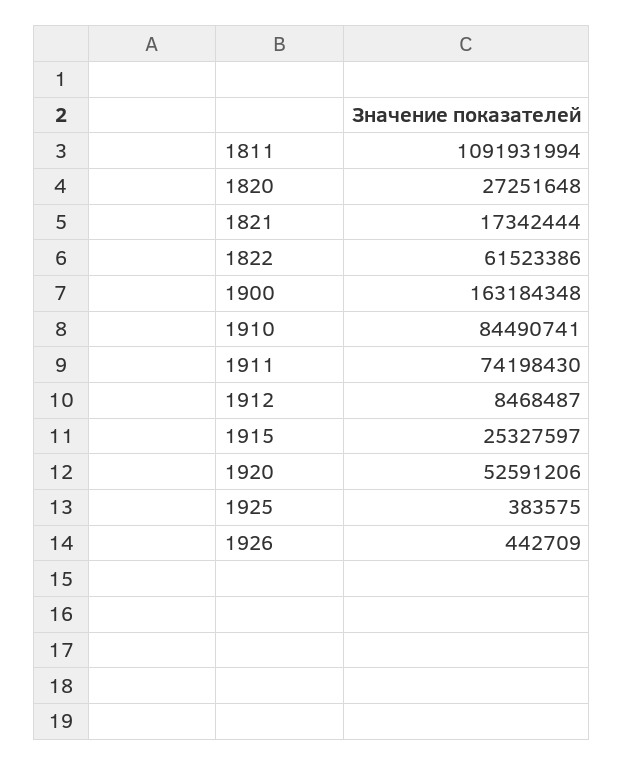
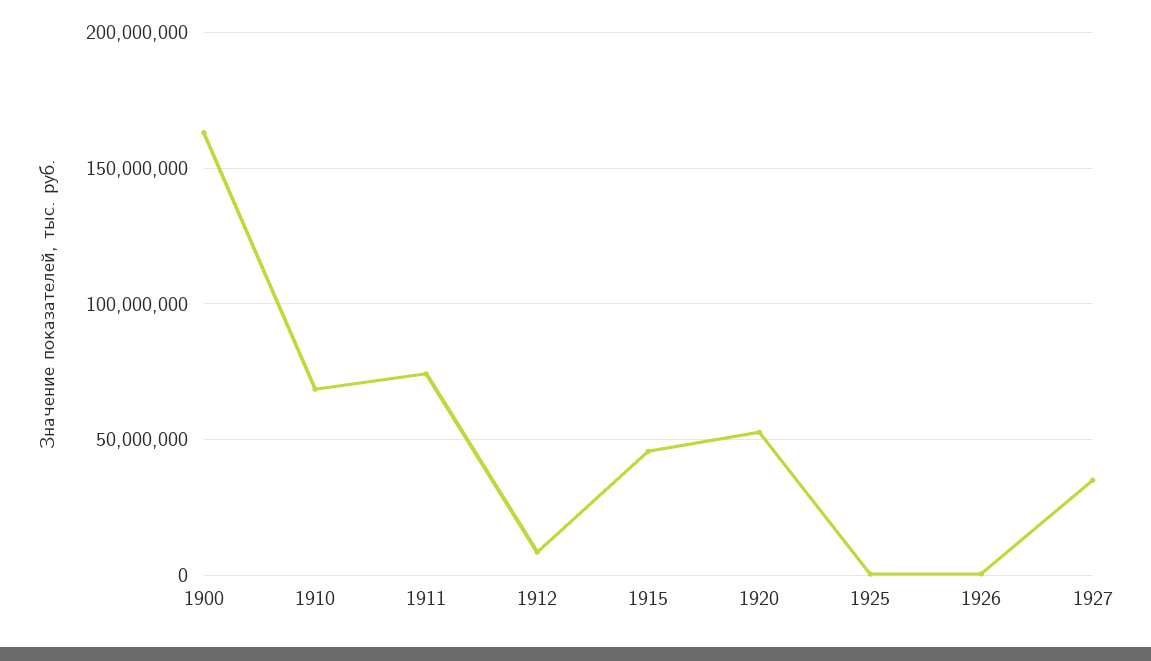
1811: 1091931994 -> none
1820: 27251648 -> none
1821: 17342444 -> none
1822: 61523386 -> none
1910: 84490741 -> 70000000
1915: 25327597 -> 45000000
1927: none -> 35000000

